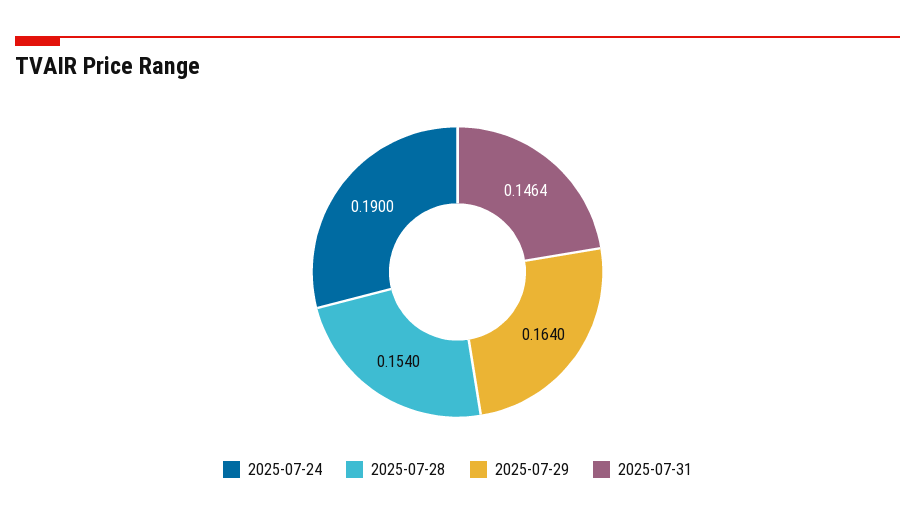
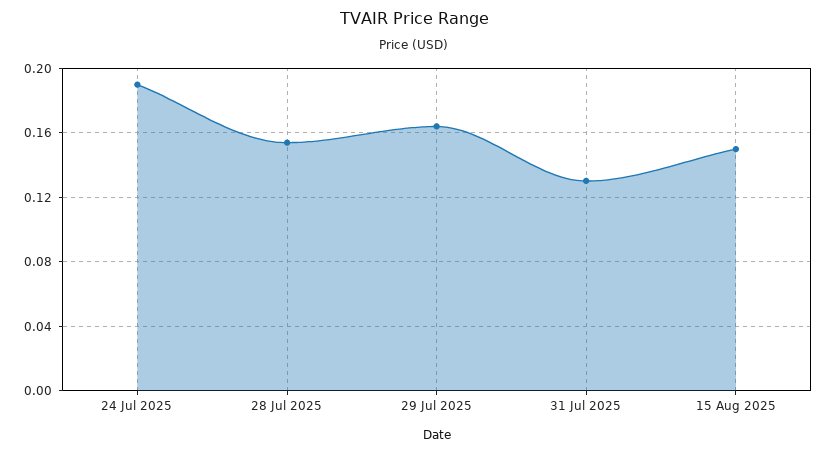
2025-07-31: 0.1464 -> 0.13
15 Aug 2025: none -> 0.15

